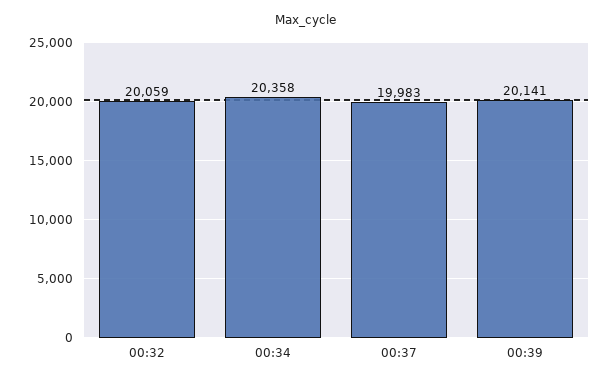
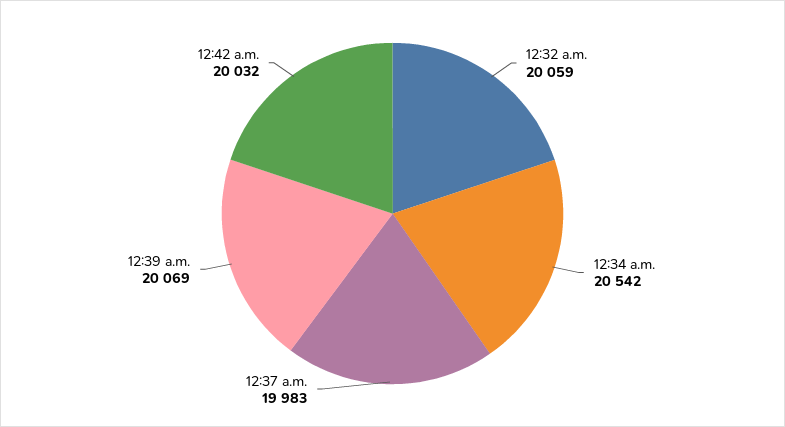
00:34: 20358 -> 20542
00:39: 20141 -> 20069
12:42 a.m.: none -> 20032

